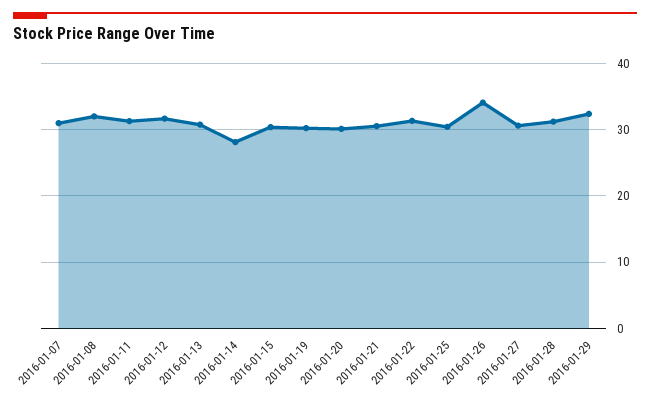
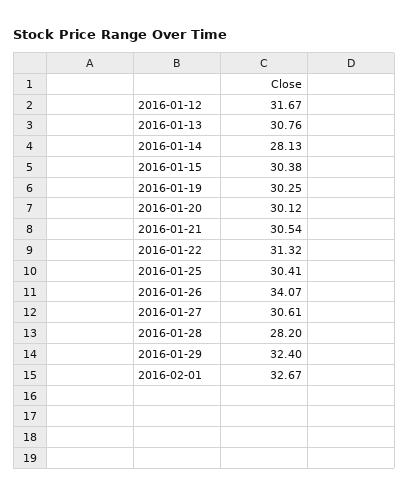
2016-01-07: 31 -> none
2016-01-08: 32 -> none
2016-01-11: 31 -> none
2016-01-28: 31 -> 28.2
2016-02-01: none -> 32.67

